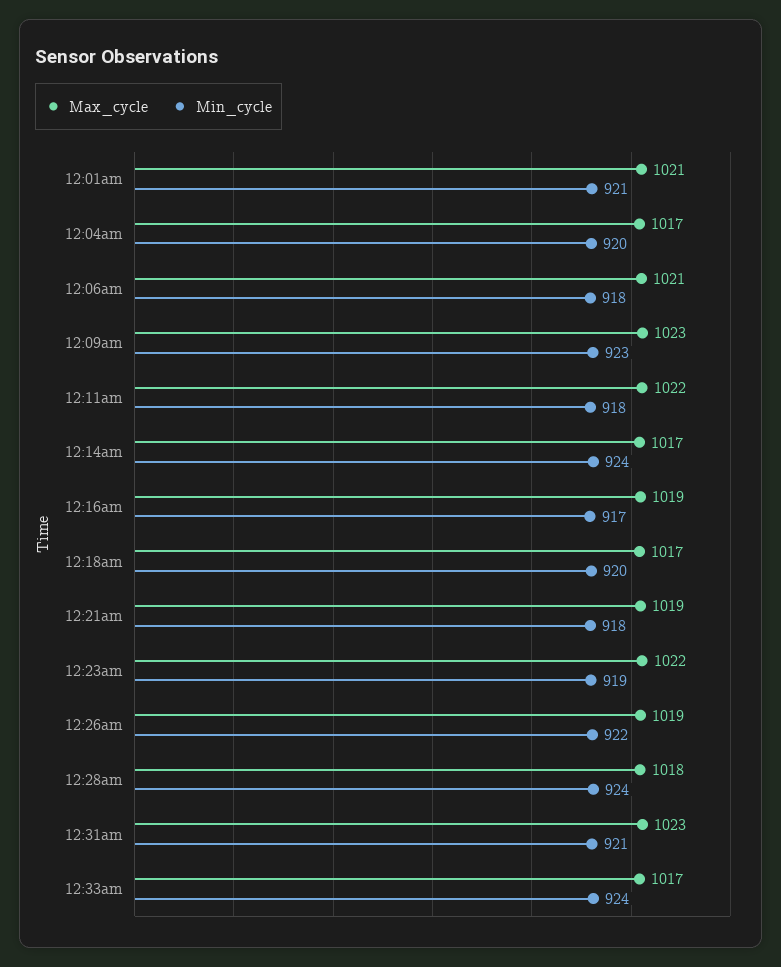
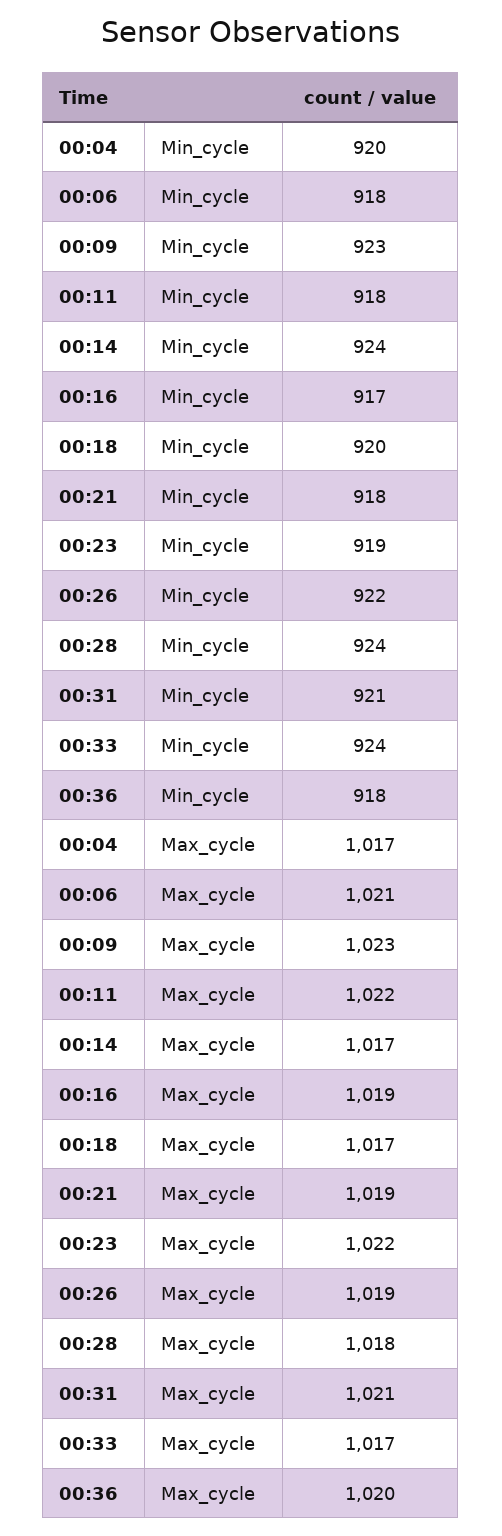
Max_cycle, 12:01am: 1021 -> none
Min_cycle, 12:01am: 921 -> none
Max_cycle, 12:31am: 1023 -> 1021
Min_cycle, 00:36: none -> 918
Max_cycle, 00:36: none -> 1020

